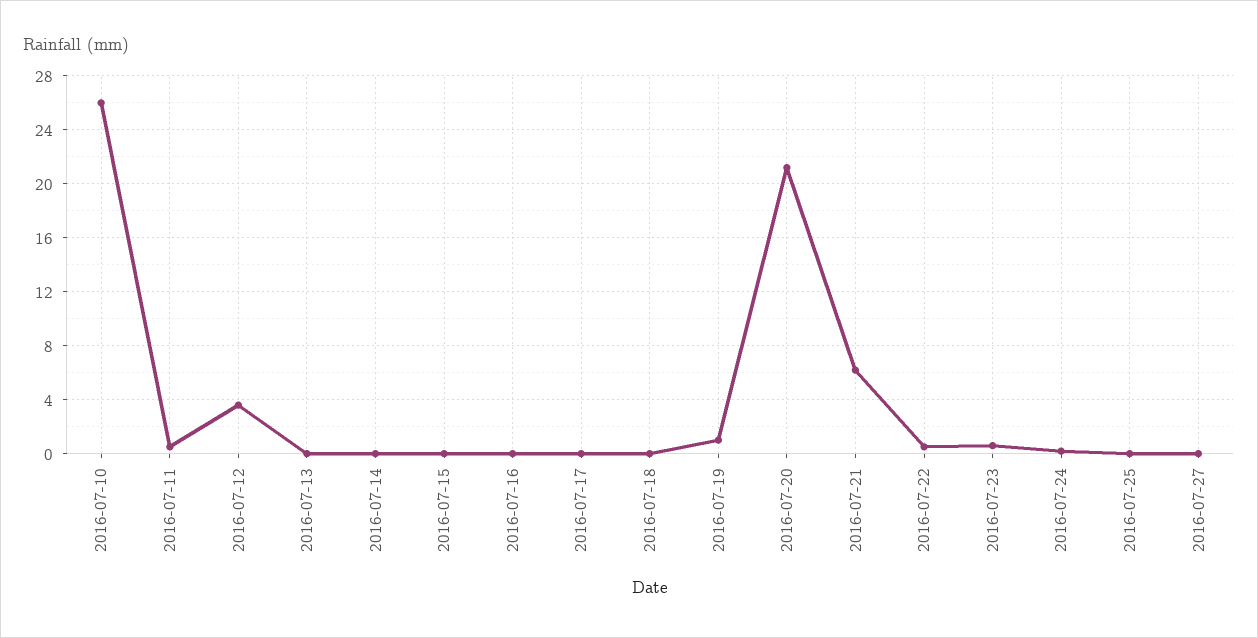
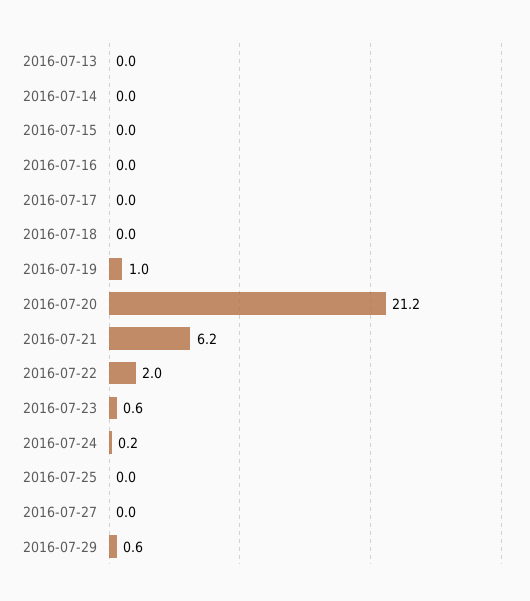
2016-07-10: 26 -> none
2016-07-11: 0.5 -> none
2016-07-12: 3.5 -> none
2016-07-22: 0.5 -> 2
2016-07-29: none -> 0.6

